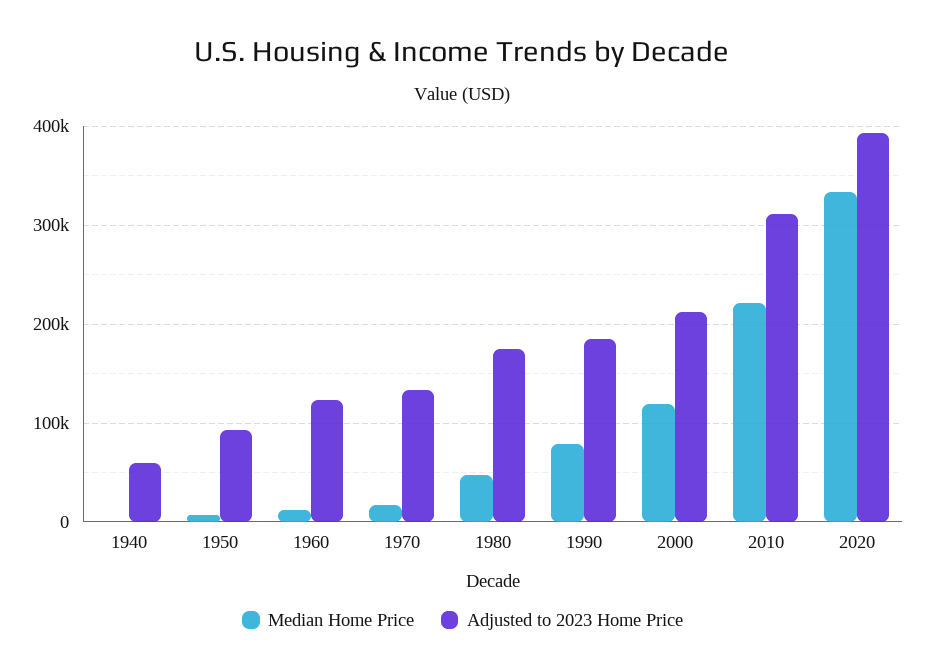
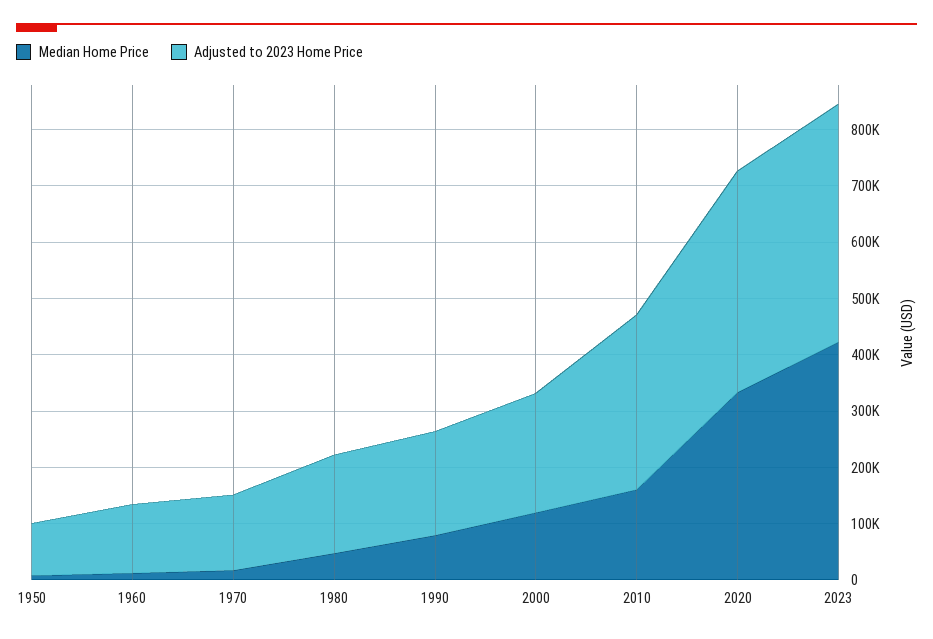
Median Home Price, 1940: 0 -> none
Adjusted to 2023 Home Price, 1940: 60000 -> none
Median Home Price, 2010: 220000 -> 160000
Median Home Price, 2023: none -> 420000
Adjusted to 2023 Home Price, 2023: none -> 420000

